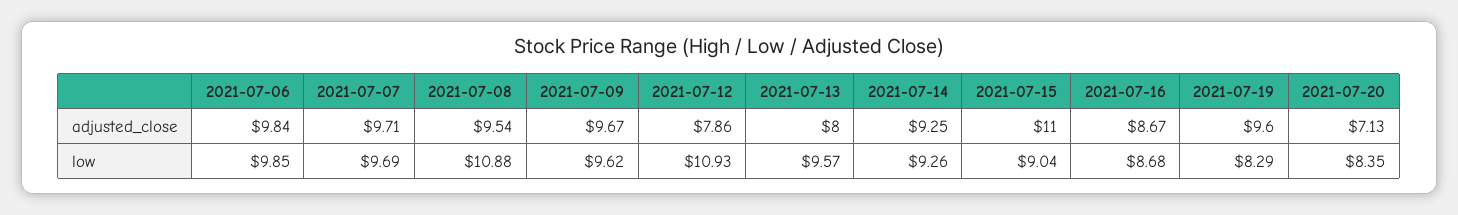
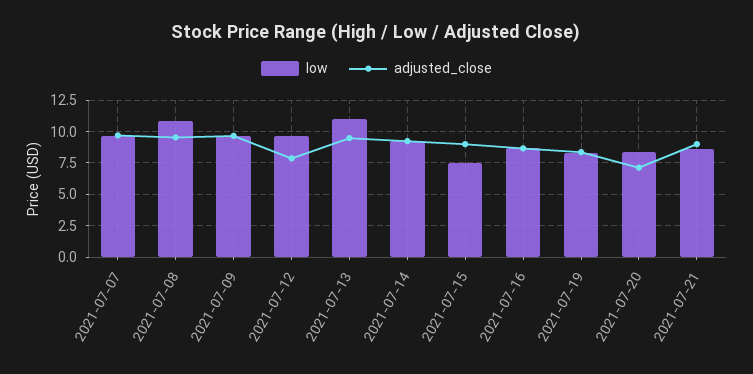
adjusted_close, 2021-07-06: 9.84 -> none
adjusted_close, 2021-07-13: 8 -> 9.5
adjusted_close, 2021-07-15: 11 -> 9
adjusted_close, 2021-07-19: 9.6 -> 8.5
low, 2021-07-06: 9.85 -> none
low, 2021-07-12: 10.93 -> 9.5
low, 2021-07-13: 9.57 -> 11
low, 2021-07-15: 9.04 -> 7.5
low, 2021-07-21: none -> 8.5
adjusted_close, 2021-07-21: none -> 9

